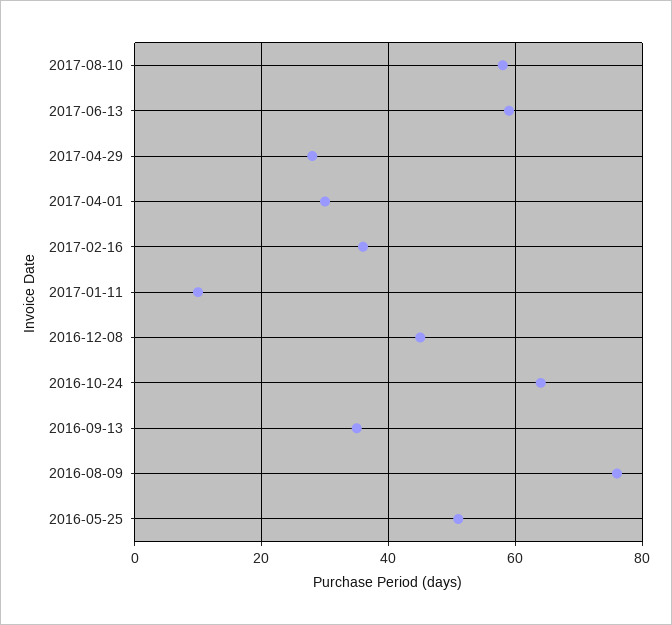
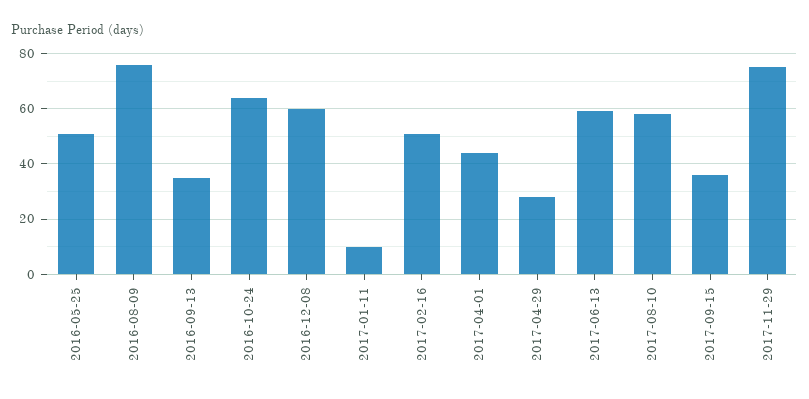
2017-04-01: 30 -> 45
2017-02-16: 35 -> 50
2016-12-08: 45 -> 60
2017-09-15: none -> 35
2017-11-29: none -> 75

